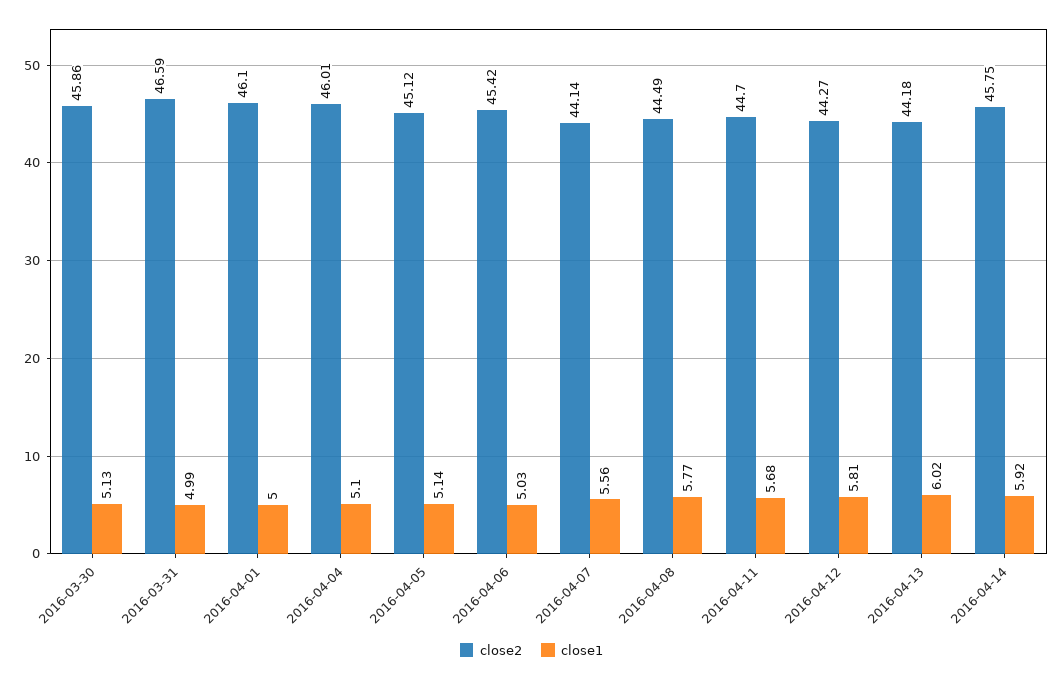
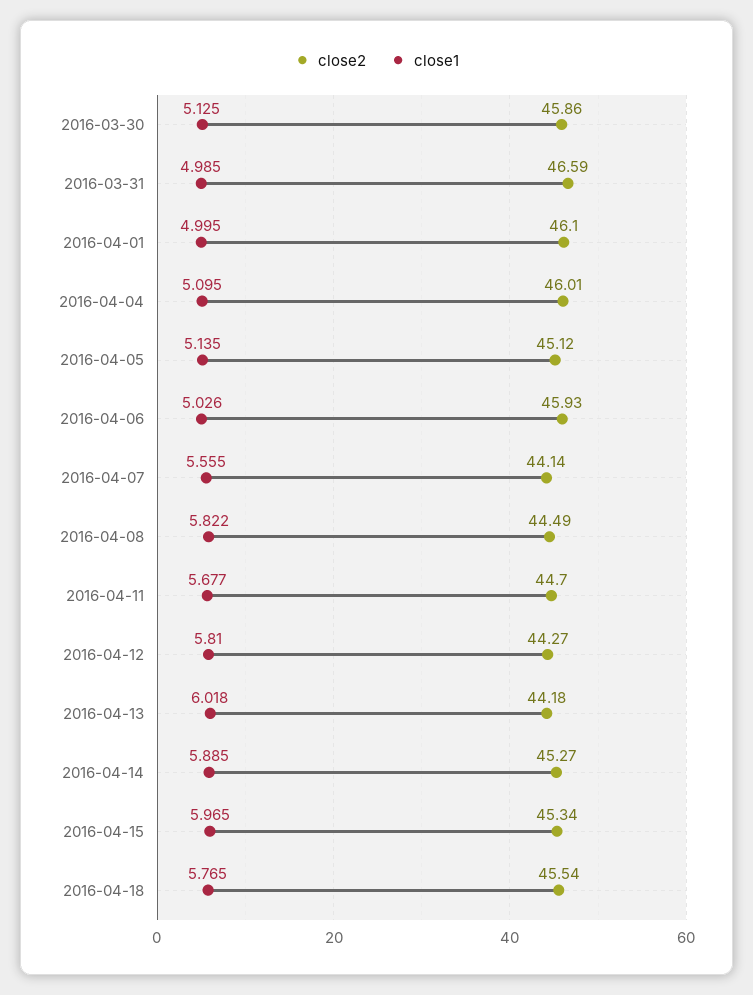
close2, 2016-04-06: 45.42 -> 45.93
close1, 2016-04-08: 5.77 -> 5.822
close2, 2016-04-14: 45.75 -> 45.27
close1, 2016-04-14: 5.92 -> 5.885
close2, 2016-04-15: none -> 45.34
close1, 2016-04-15: none -> 5.965
close2, 2016-04-18: none -> 45.54
close1, 2016-04-18: none -> 5.765

